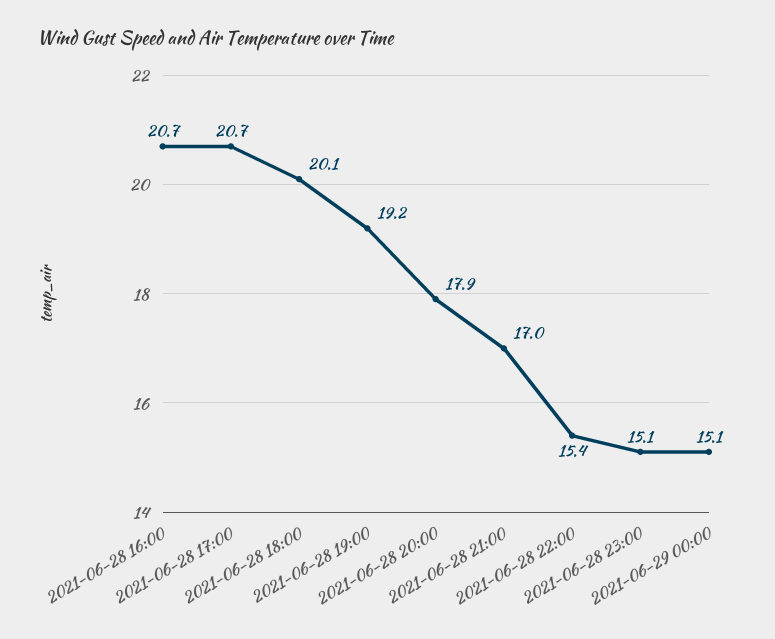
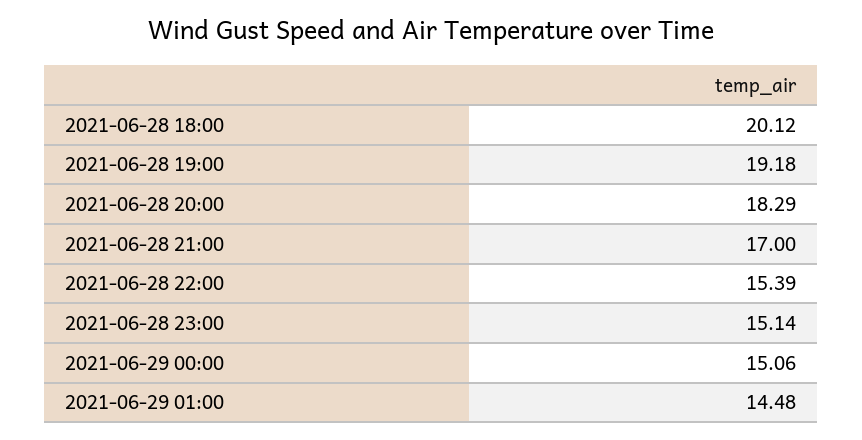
2021-06-28 16:00: 20.7 -> none
2021-06-28 17:00: 20.7 -> none
2021-06-28 20:00: 17.9 -> 18.29
2021-06-29 01:00: none -> 14.48

